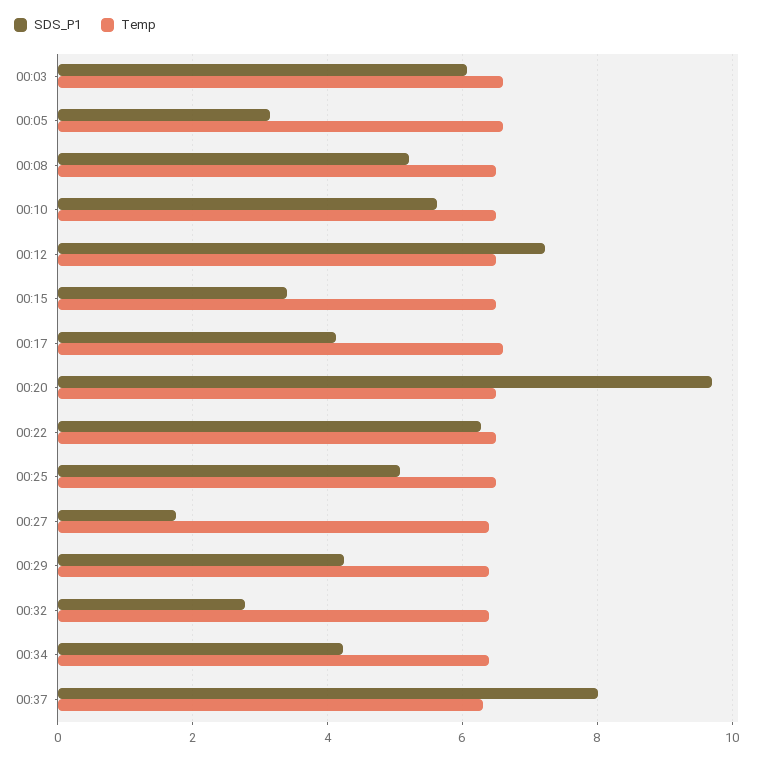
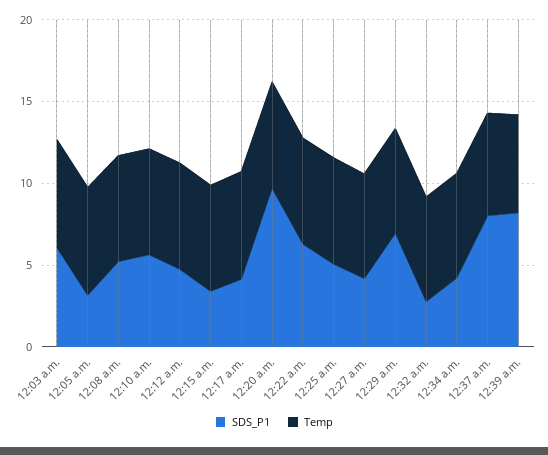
SDS_P1, 00:12: 7.2 -> 5
SDS_P1, 00:27: 1.8 -> 4
SDS_P1, 00:29: 4.2 -> 7
SDS_P1, 12:39 a.m.: none -> 8
Temp, 12:39 a.m.: none -> 6

